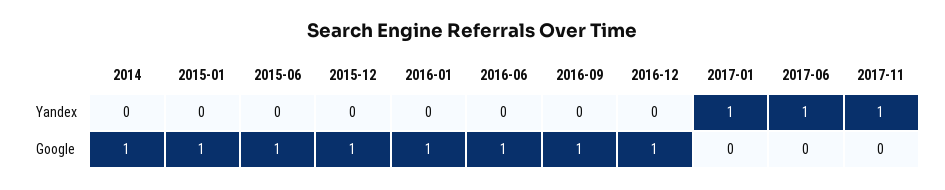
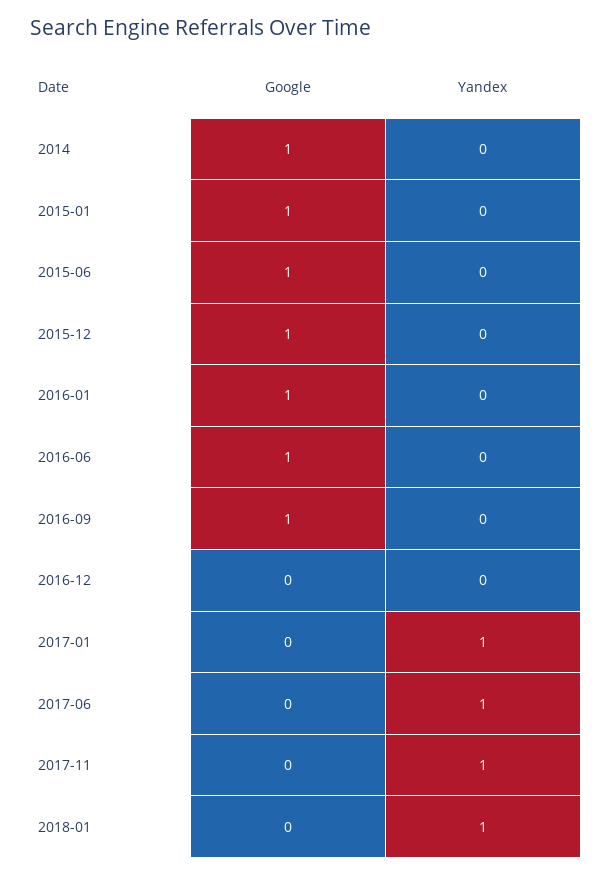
2016-12, Google: 1 -> 0
2018-01, Google: none -> 0
2018-01, Yandex: none -> 1

